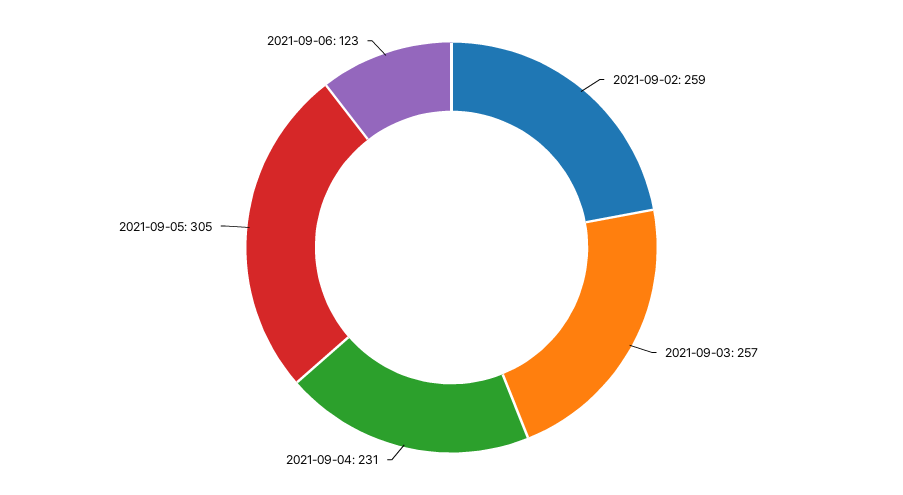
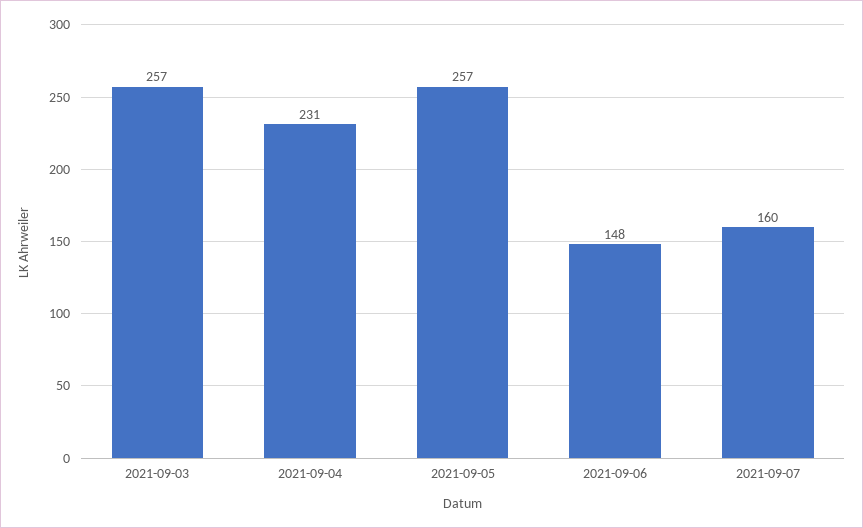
2021-09-02: 259 -> none
2021-09-05: 305 -> 257
2021-09-06: 123 -> 148
2021-09-07: none -> 160

